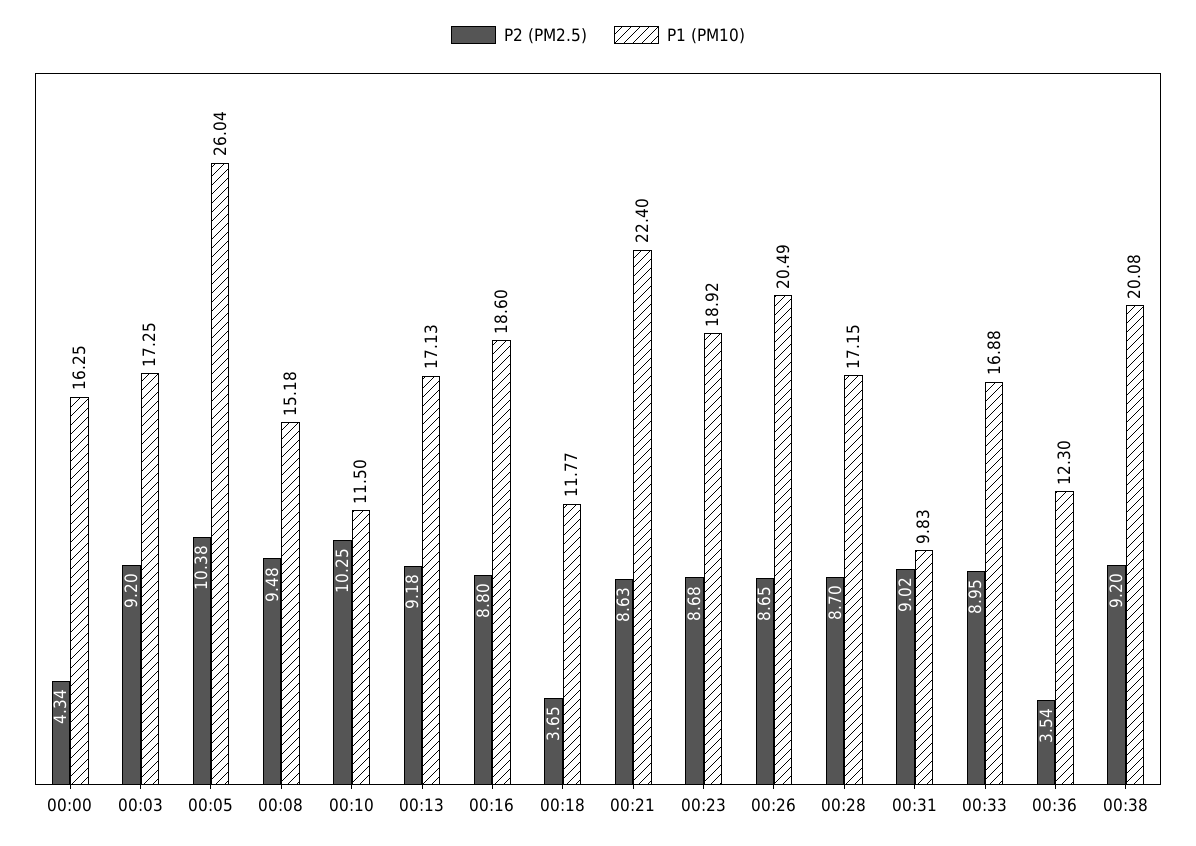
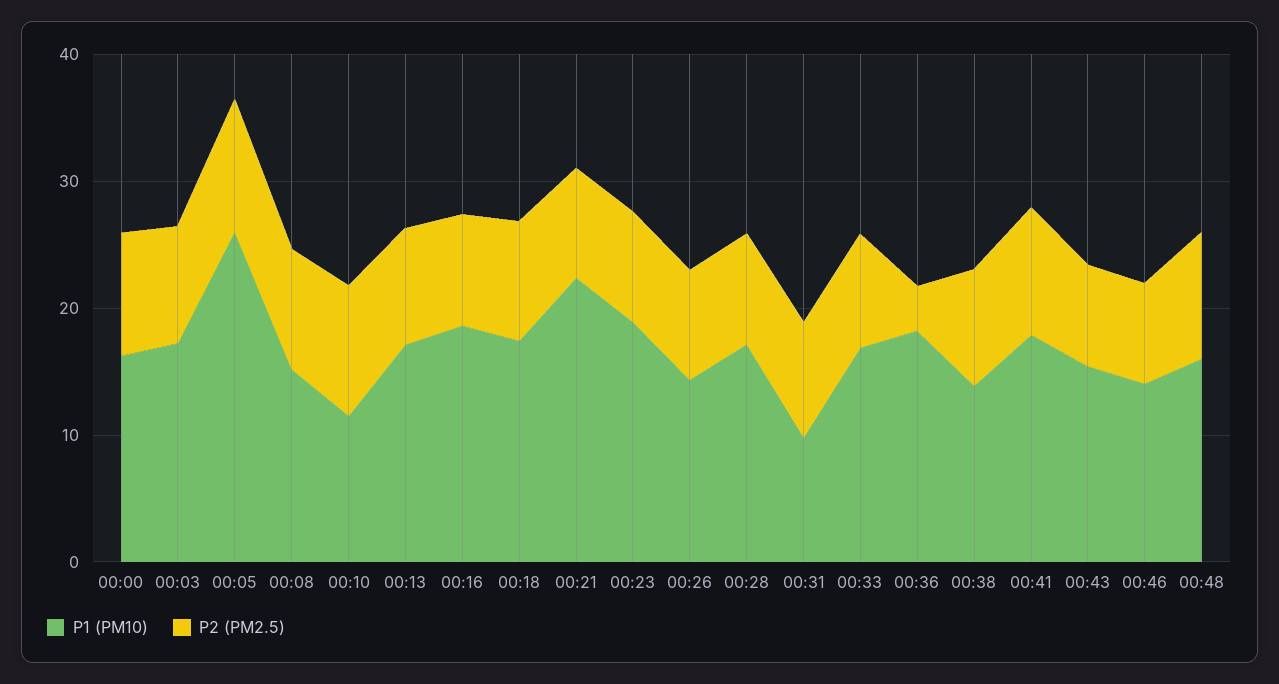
P2 (PM2.5), 00:00: 4.34 -> 10
P2 (PM2.5), 00:18: 3.65 -> 10
P1 (PM10), 00:18: 11.77 -> 18
P1 (PM10), 00:26: 20.49 -> 14
P1 (PM10), 00:36: 12.3 -> 18
P1 (PM10), 00:38: 20.08 -> 14
P1 (PM10), 00:41: none -> 18
P2 (PM2.5), 00:41: none -> 10
P1 (PM10), 00:43: none -> 16
P2 (PM2.5), 00:43: none -> 8
P1 (PM10), 00:46: none -> 14
P2 (PM2.5), 00:46: none -> 8
P1 (PM10), 00:48: none -> 16
P2 (PM2.5), 00:48: none -> 10

